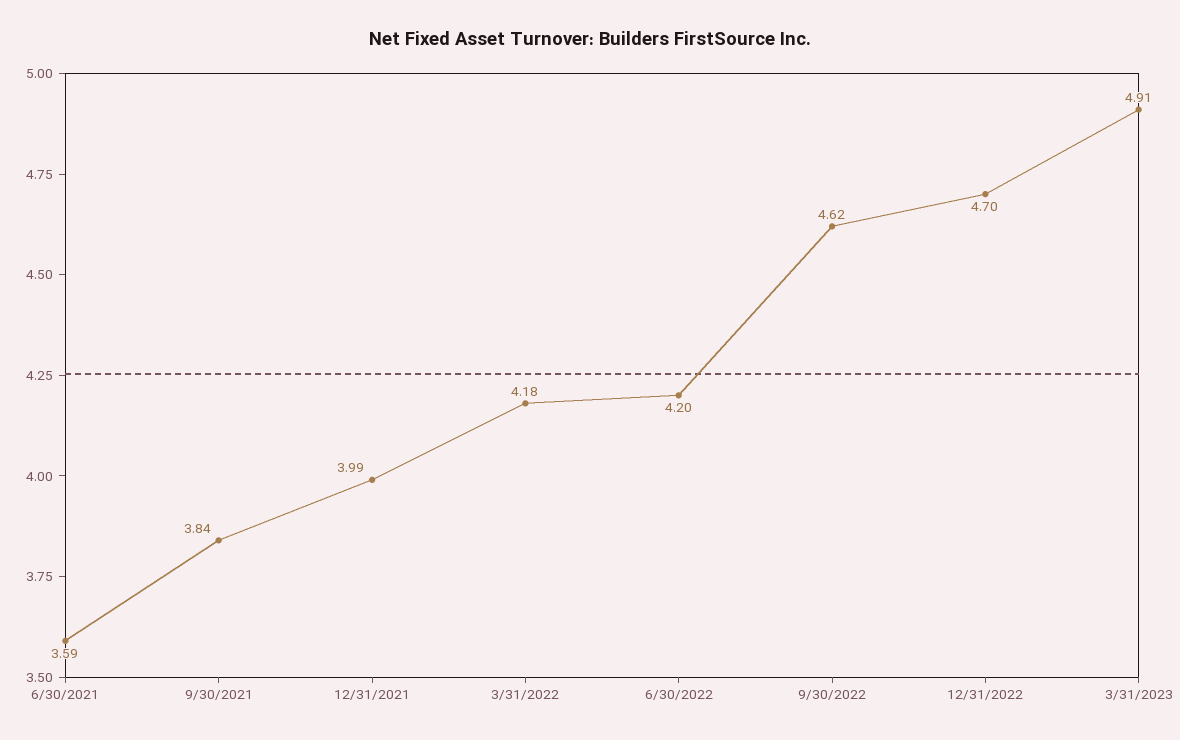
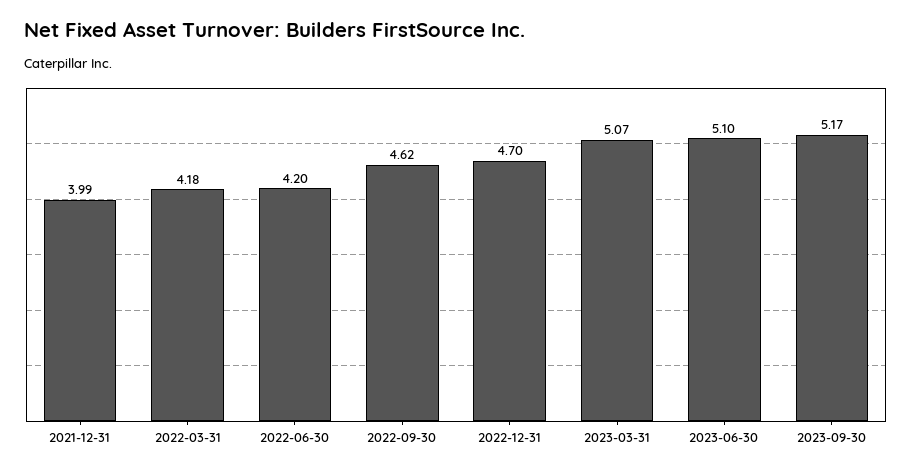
6/30/2021: 3.59 -> none
9/30/2021: 3.84 -> none
3/31/2023: 4.91 -> 5.07
2023-06-30: none -> 5.1
2023-09-30: none -> 5.17

